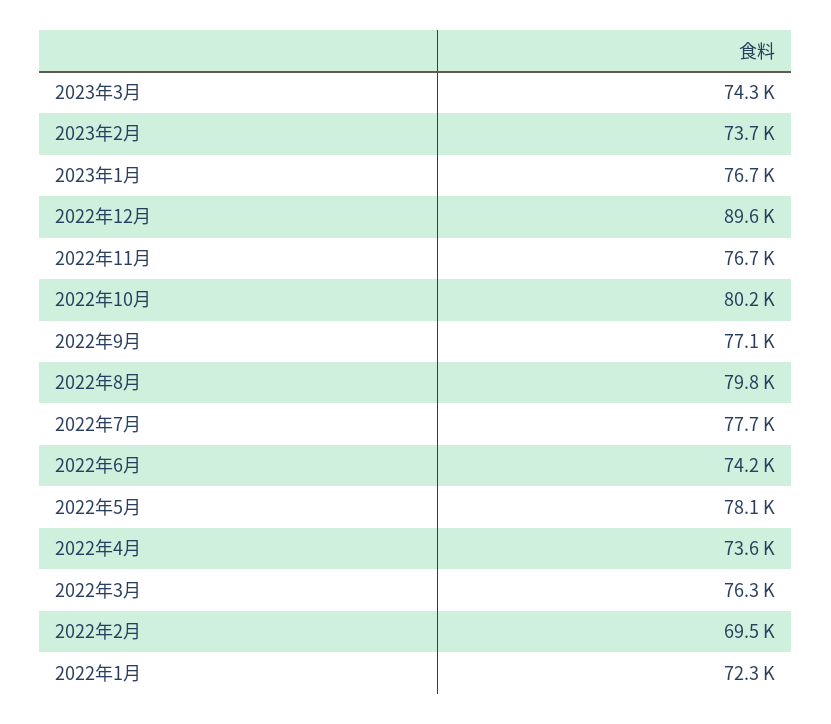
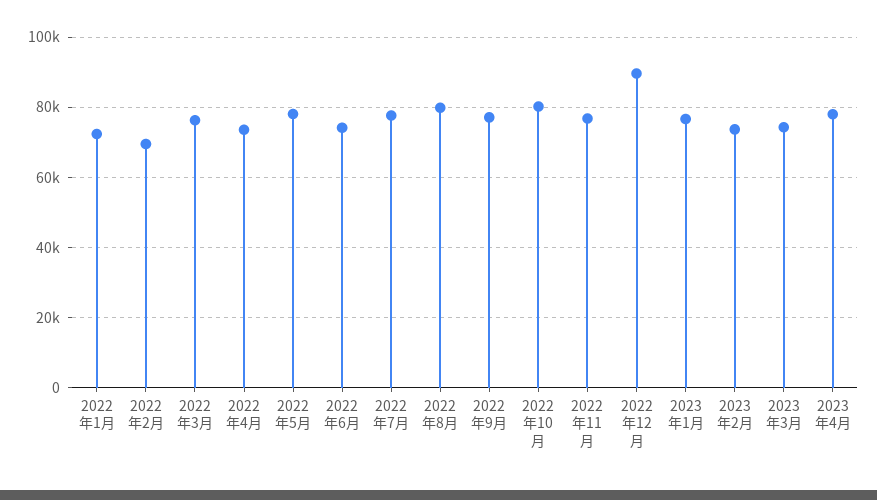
2023年4月: none -> 78000

